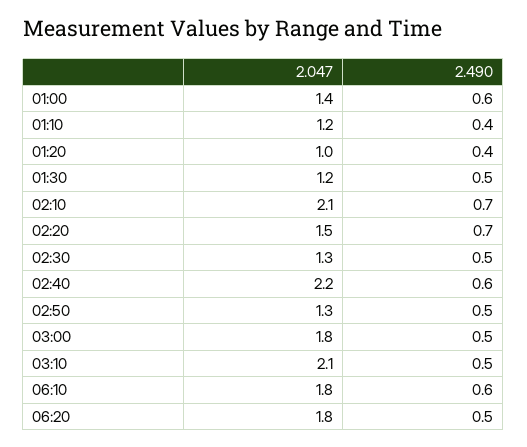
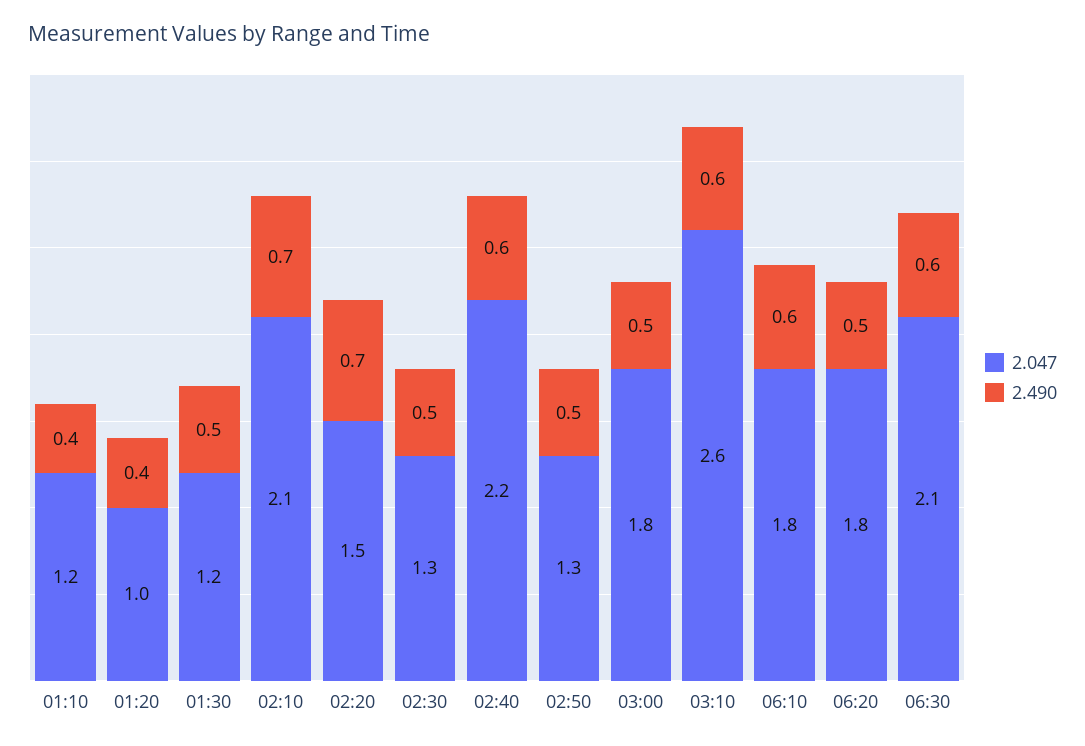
2.047, 01:00: 1.4 -> none
2.490, 01:00: 0.6 -> none
2.047, 03:10: 2.1 -> 2.6
2.490, 03:10: 0.5 -> 0.6
2.047, 06:30: none -> 2.1
2.490, 06:30: none -> 0.6

